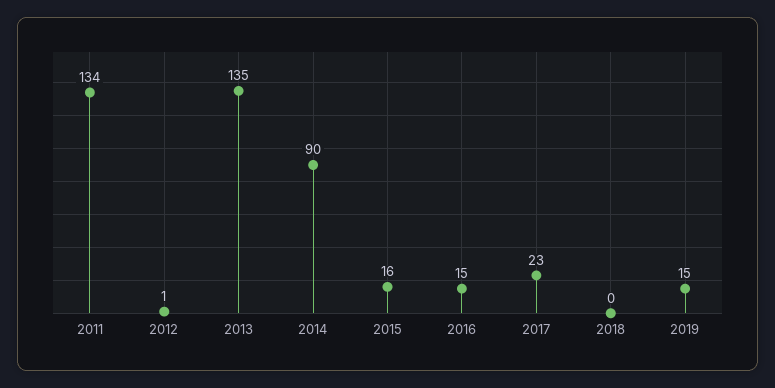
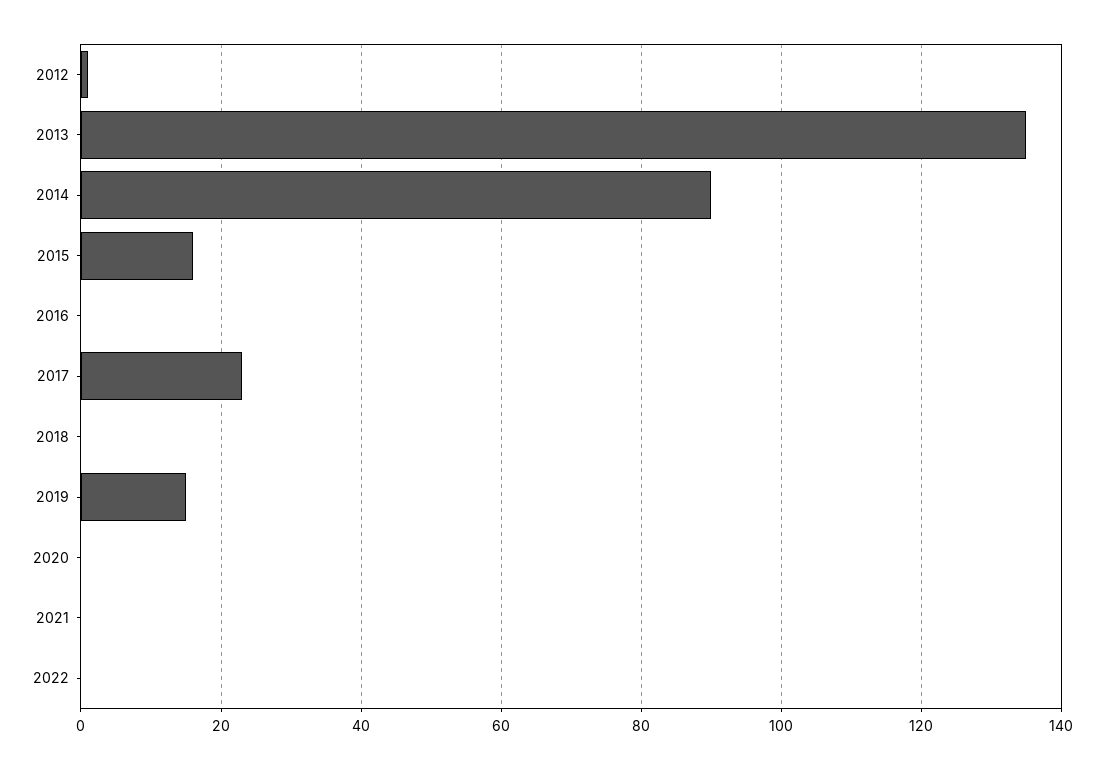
2011: 134 -> none
2016: 15 -> 0
2020: none -> 0
2021: none -> 0
2022: none -> 0

